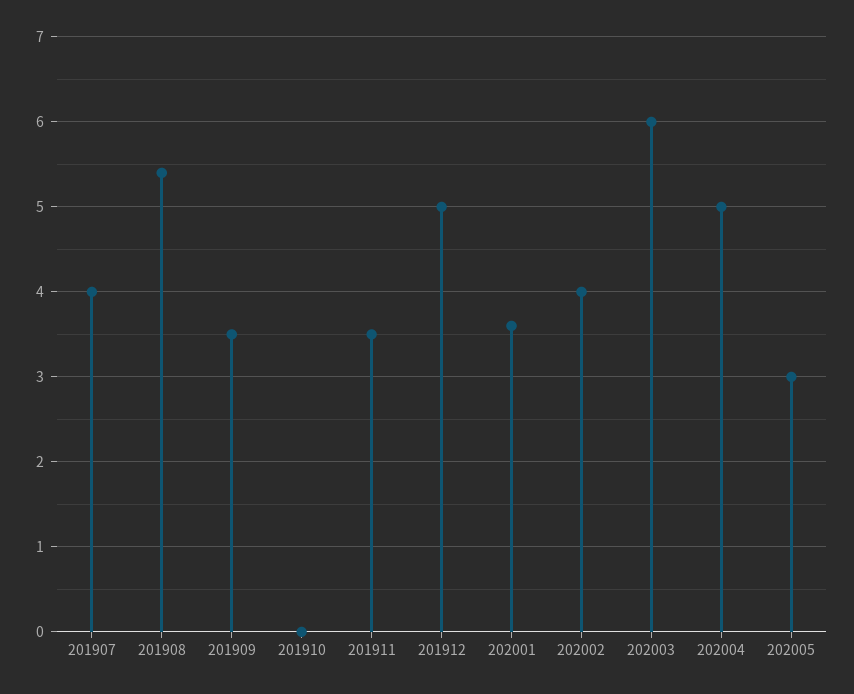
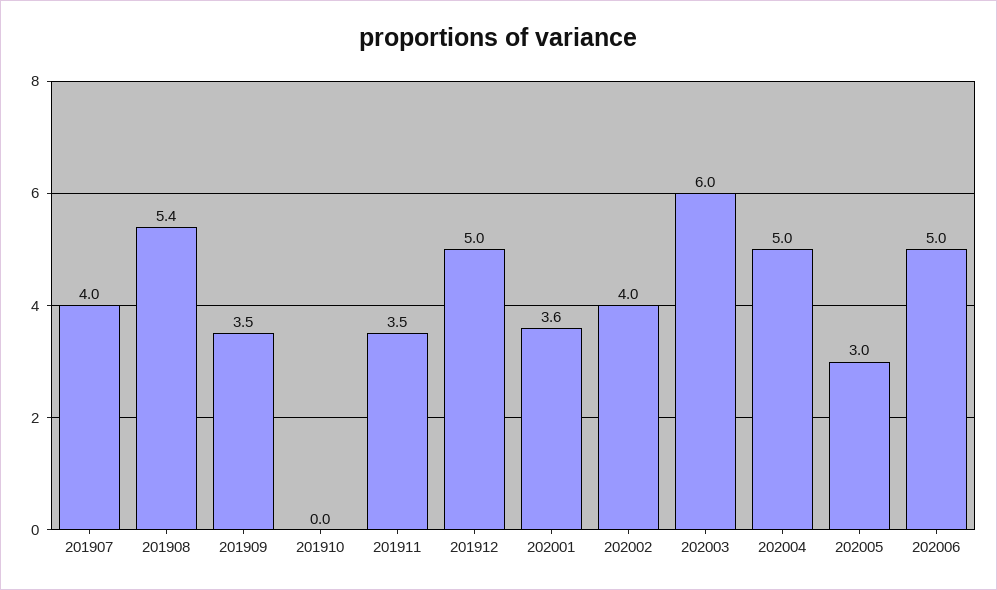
202006: none -> 5

